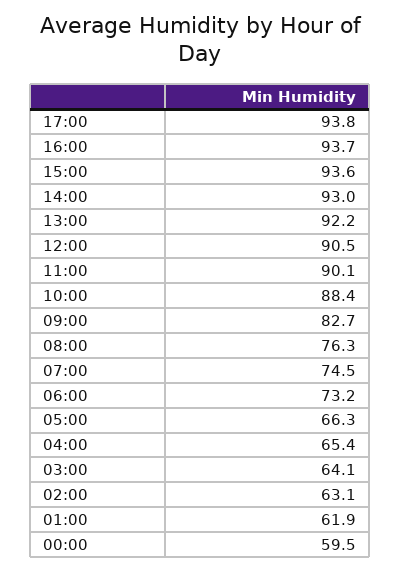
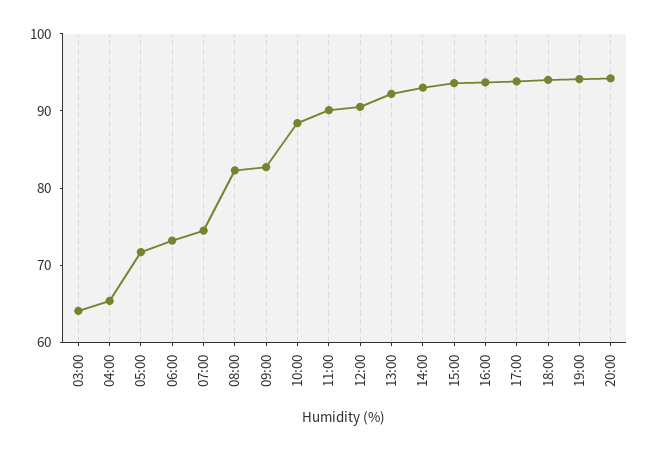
08:00: 76.3 -> 82
05:00: 66.3 -> 72
02:00: 63.1 -> none
01:00: 61.9 -> none
00:00: 59.5 -> none
18:00: none -> 94
19:00: none -> 94
20:00: none -> 94

